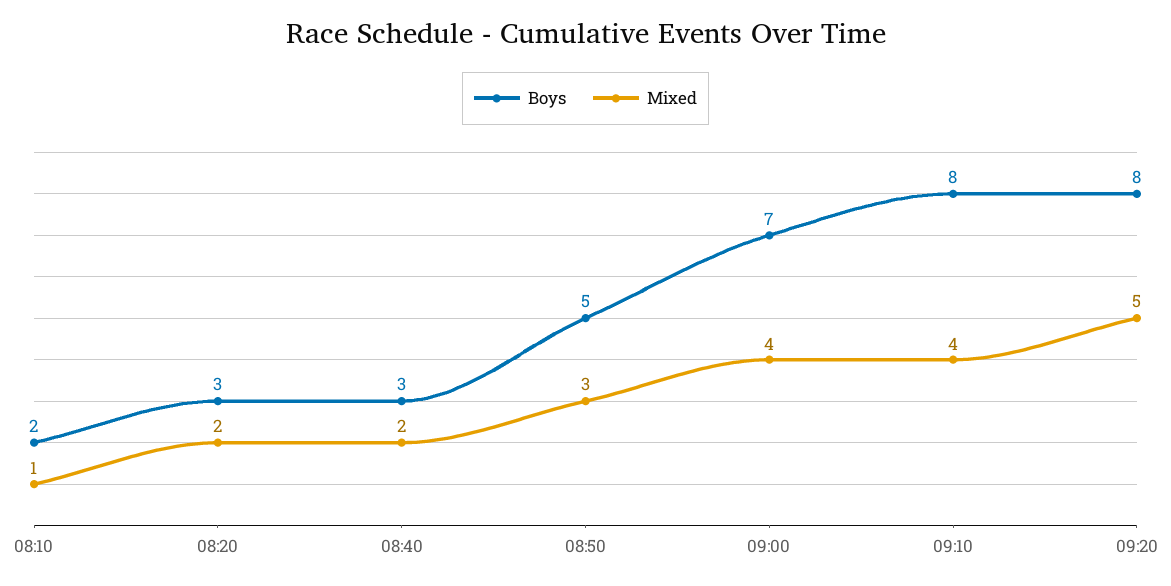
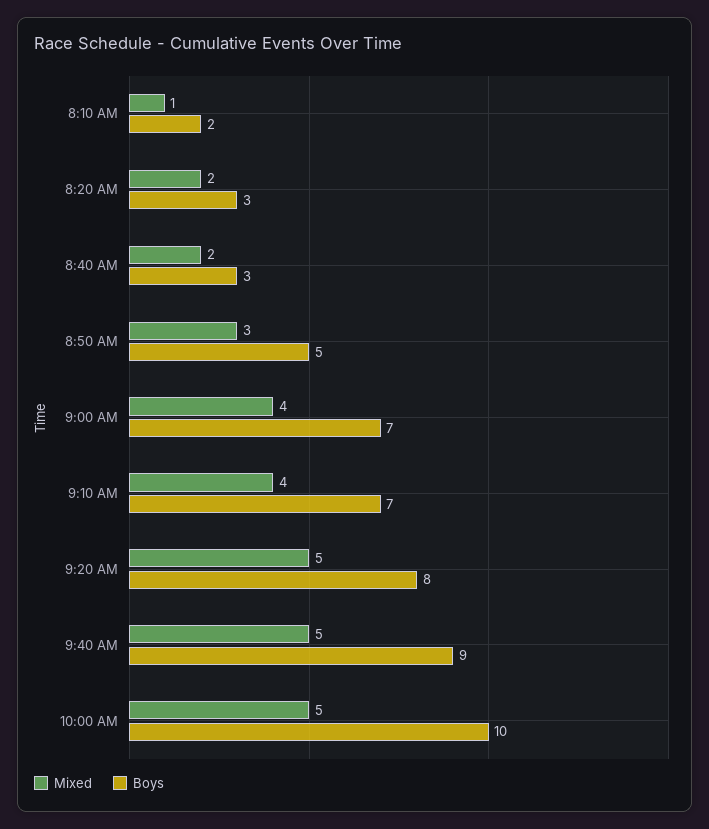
Boys, 09:10: 8 -> 7
Mixed, 9:40 AM: none -> 5
Boys, 9:40 AM: none -> 9
Mixed, 10:00 AM: none -> 5
Boys, 10:00 AM: none -> 10

